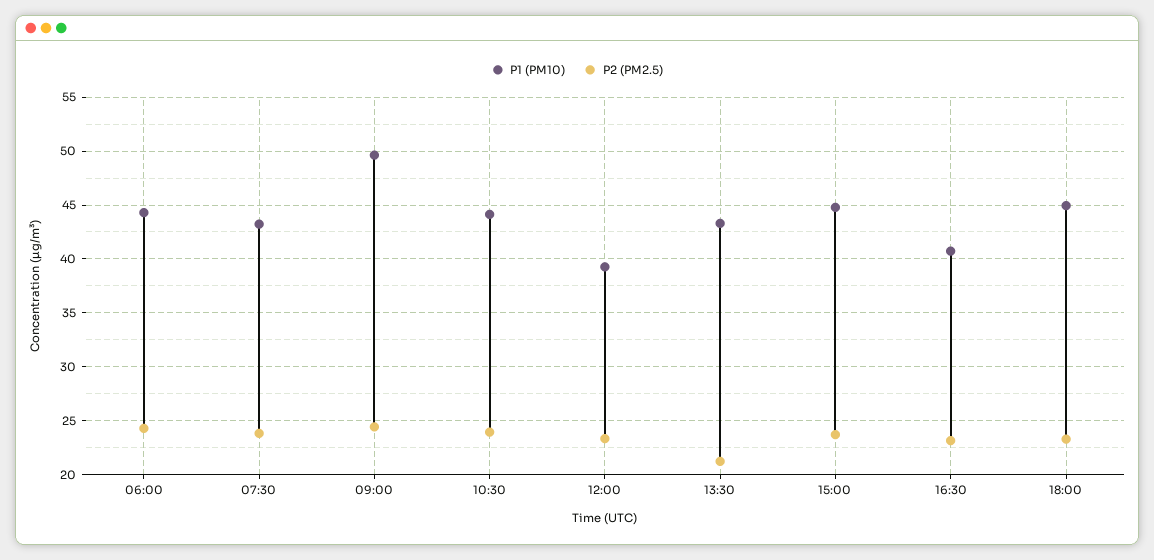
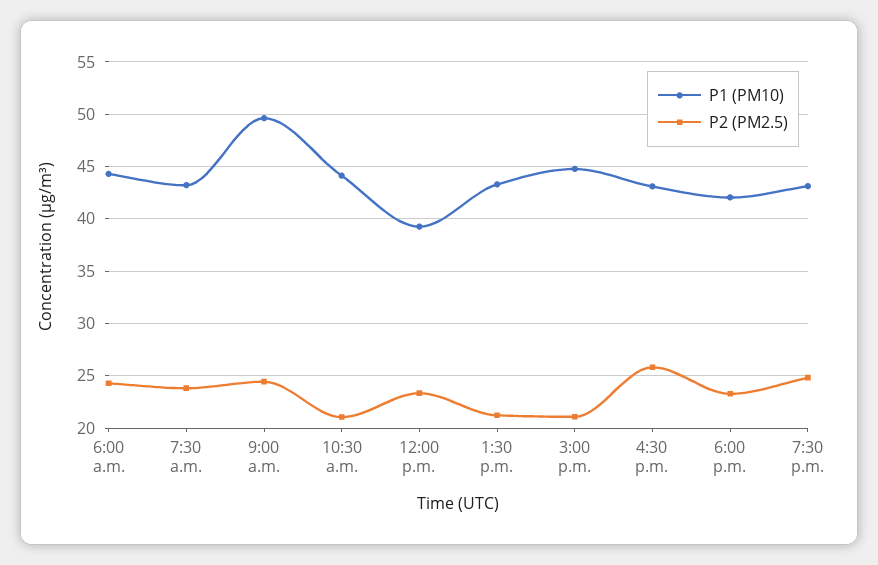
P2 (PM2.5), 10:30: 24 -> 21
P2 (PM2.5), 15:00: 24 -> 21
P1 (PM10), 16:30: 41 -> 43
P2 (PM2.5), 16:30: 23 -> 26
P1 (PM10), 18:00: 45 -> 42
P1 (PM10), 7:30 p.m.: none -> 43
P2 (PM2.5), 7:30 p.m.: none -> 25

